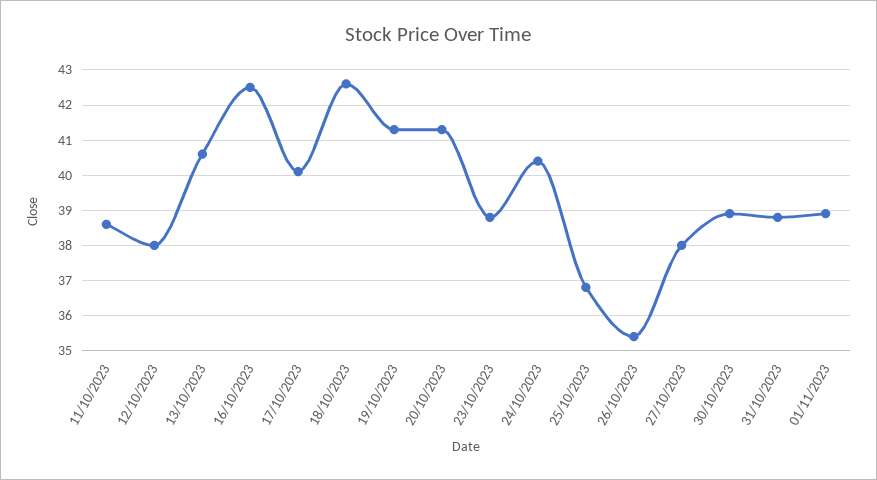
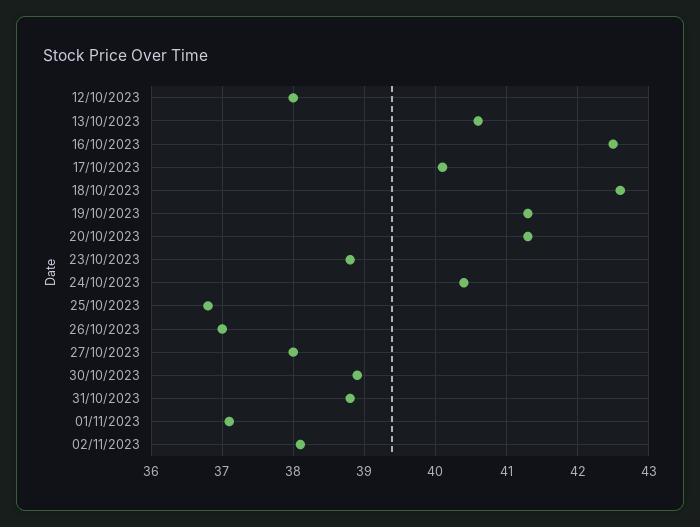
11/10/2023: 38.5 -> none
26/10/2023: 35.5 -> 37
01/11/2023: 39 -> 37.1
02/11/2023: none -> 38.1

